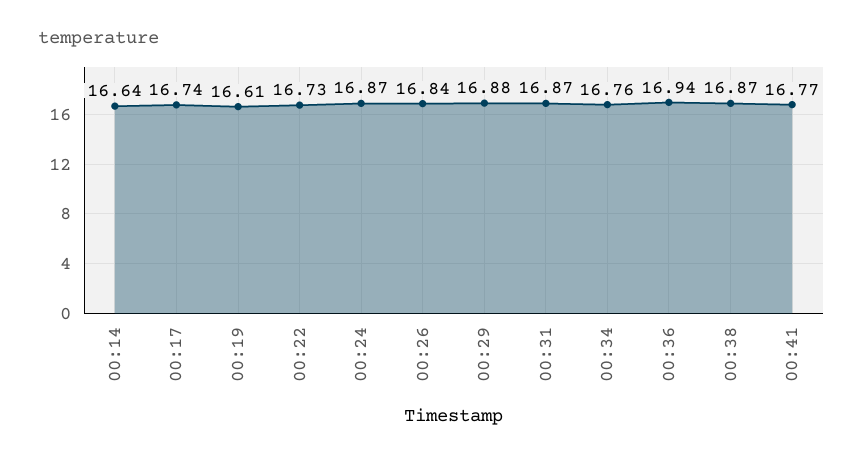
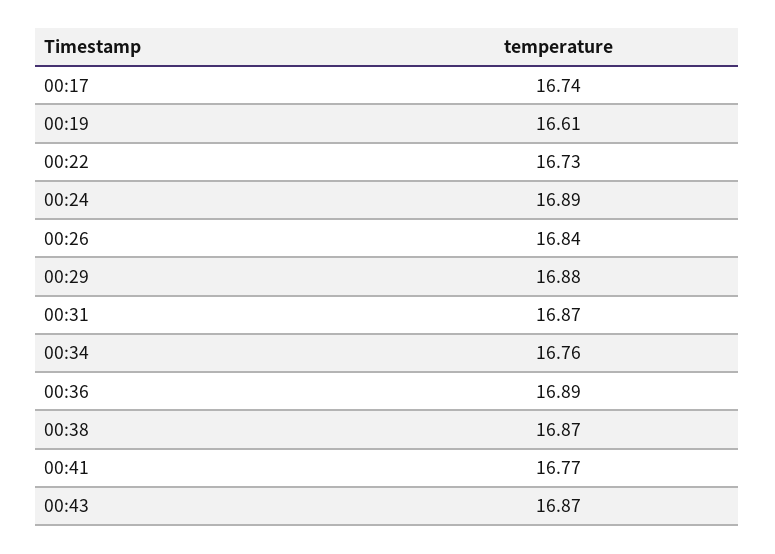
00:14: 16.64 -> none
00:24: 16.87 -> 16.89
00:36: 16.94 -> 16.89
00:43: none -> 16.87

